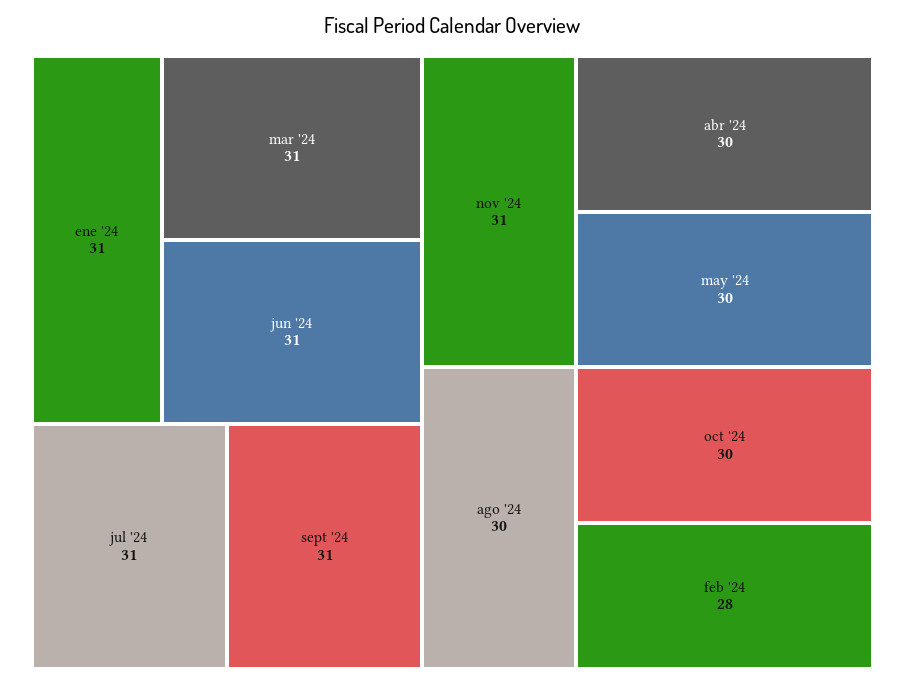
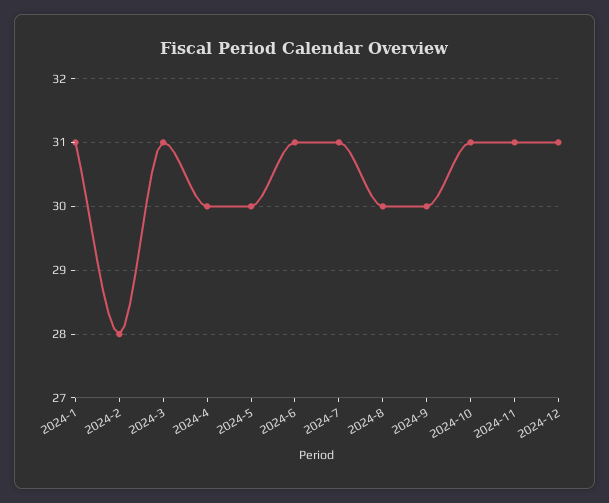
sept '24: 31 -> 30
oct '24: 30 -> 31
2024-12: none -> 31

